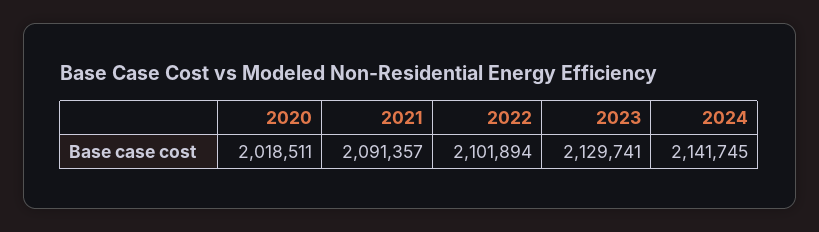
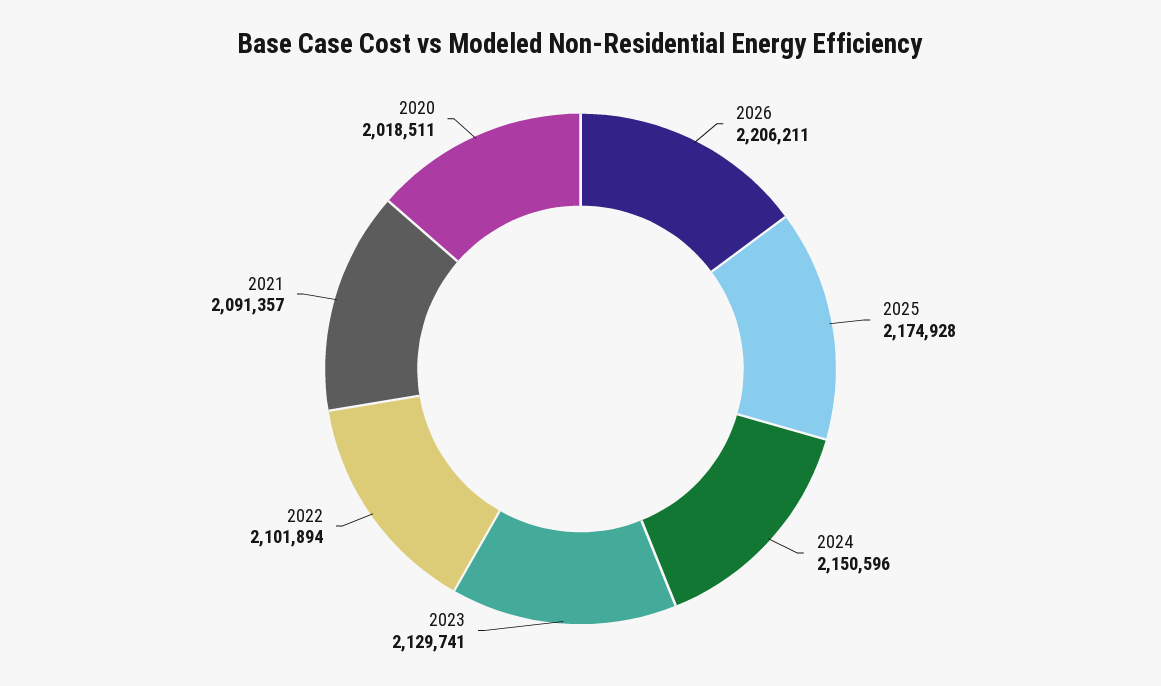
2024: 2141745 -> 2150596
2026: none -> 2206211
2025: none -> 2174928

